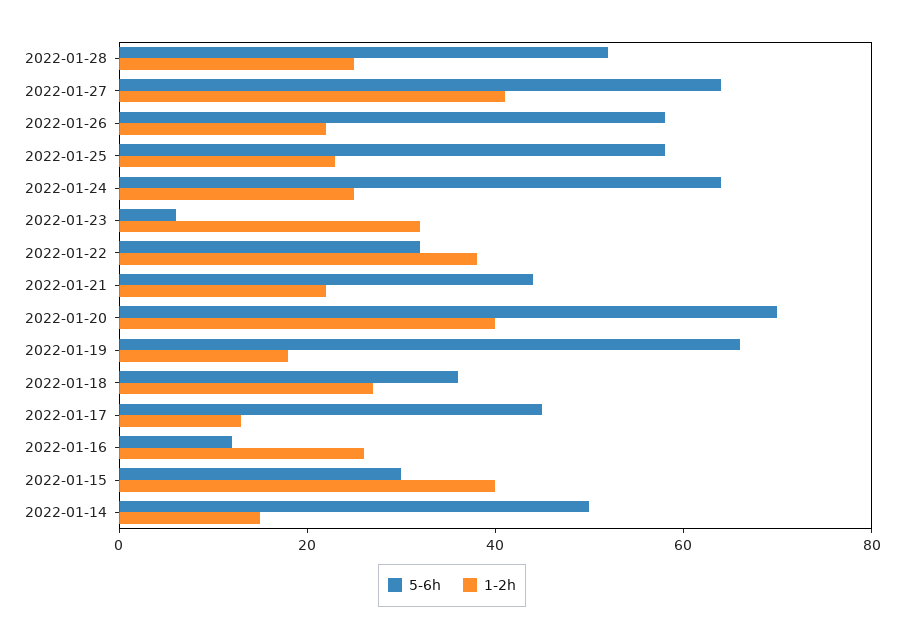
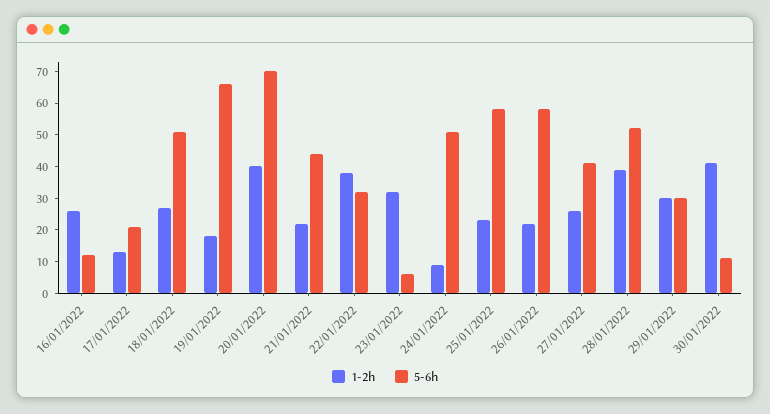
1-2h, 2022-01-28: 25 -> 40
5-6h, 2022-01-27: 65 -> 40
1-2h, 2022-01-27: 40 -> 25
5-6h, 2022-01-24: 65 -> 50
1-2h, 2022-01-24: 25 -> 10
5-6h, 2022-01-18: 35 -> 50
5-6h, 2022-01-17: 45 -> 20
5-6h, 2022-01-15: 30 -> none
1-2h, 2022-01-15: 40 -> none
5-6h, 2022-01-14: 50 -> none
1-2h, 2022-01-14: 15 -> none
1-2h, 29/01/2022: none -> 30
5-6h, 29/01/2022: none -> 30
1-2h, 30/01/2022: none -> 40
5-6h, 30/01/2022: none -> 10

